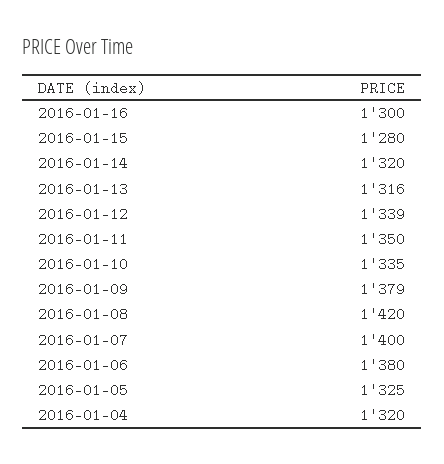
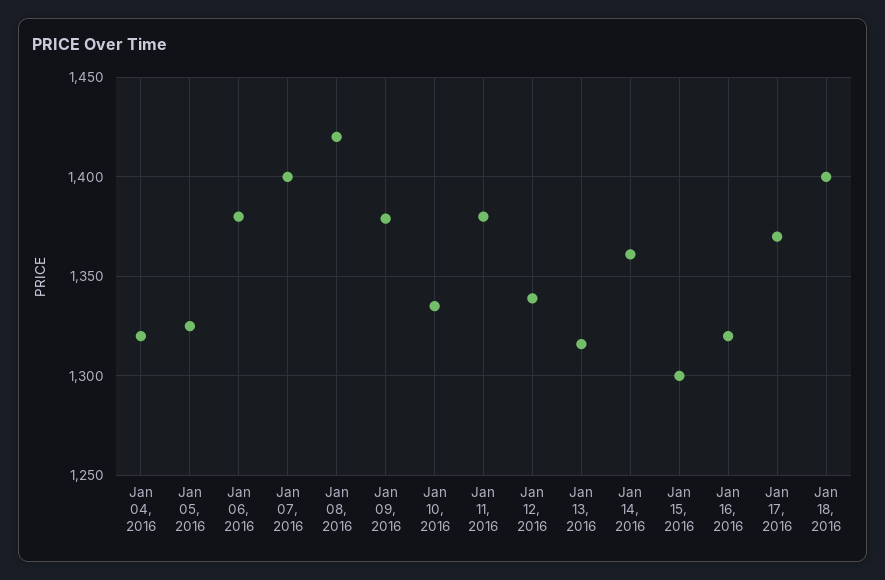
2016-01-16: 1300 -> 1320
2016-01-15: 1280 -> 1300
2016-01-14: 1320 -> 1360
2016-01-11: 1350 -> 1380
Jan 17, 2016: none -> 1370
Jan 18, 2016: none -> 1400

